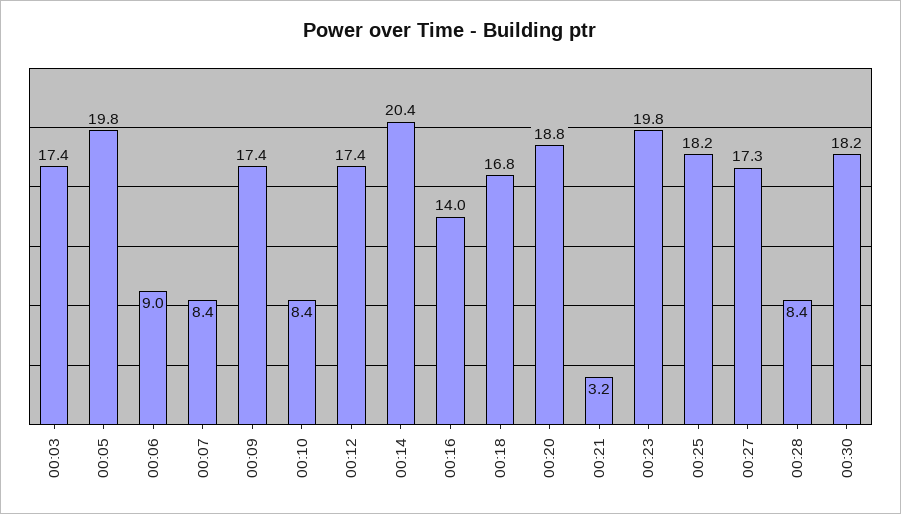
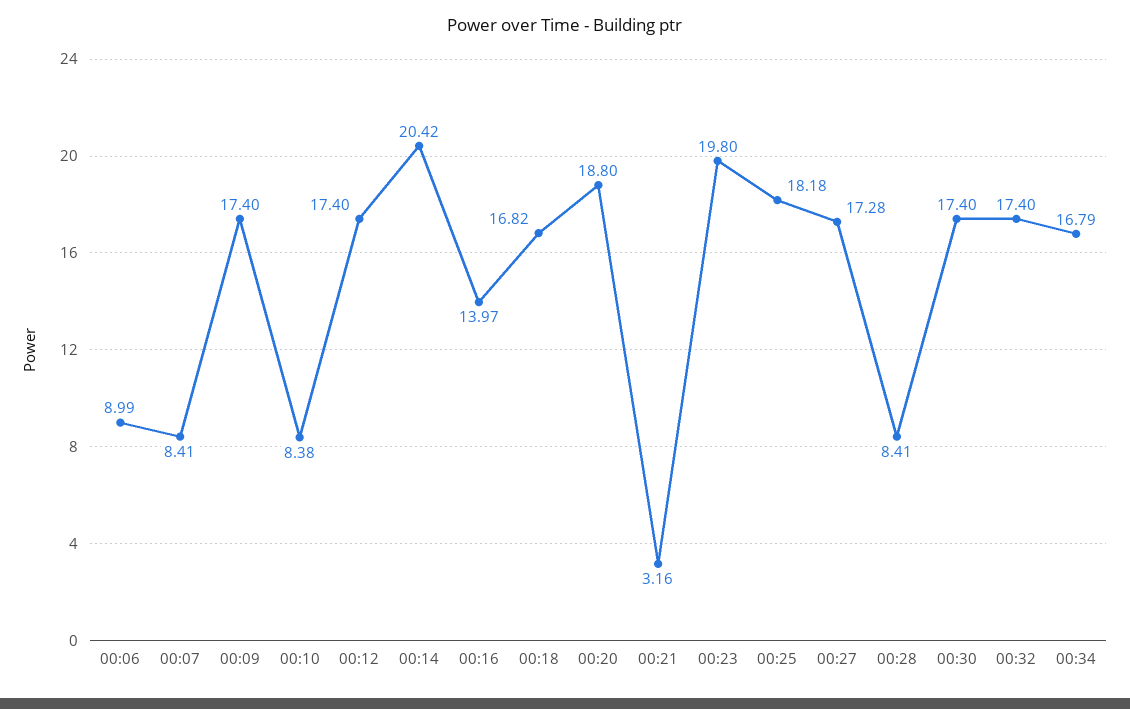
00:03: 17.4 -> none
00:05: 19.8 -> none
00:30: 18.2 -> 17.4
00:32: none -> 17.4
00:34: none -> 16.79

